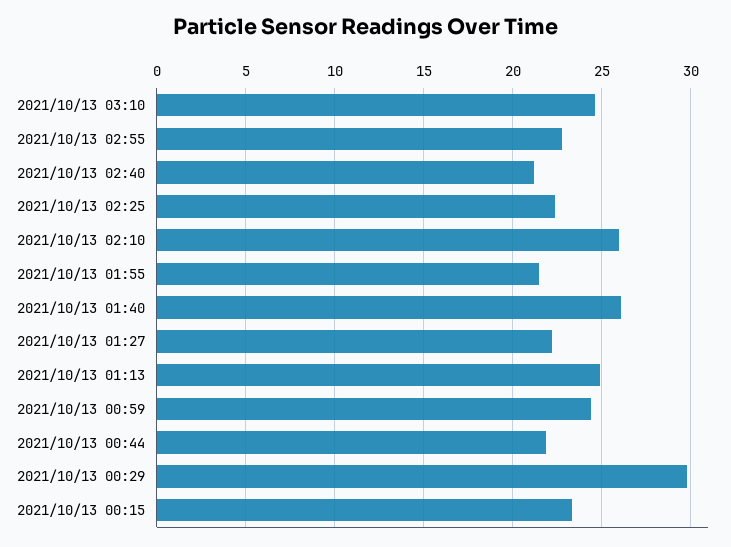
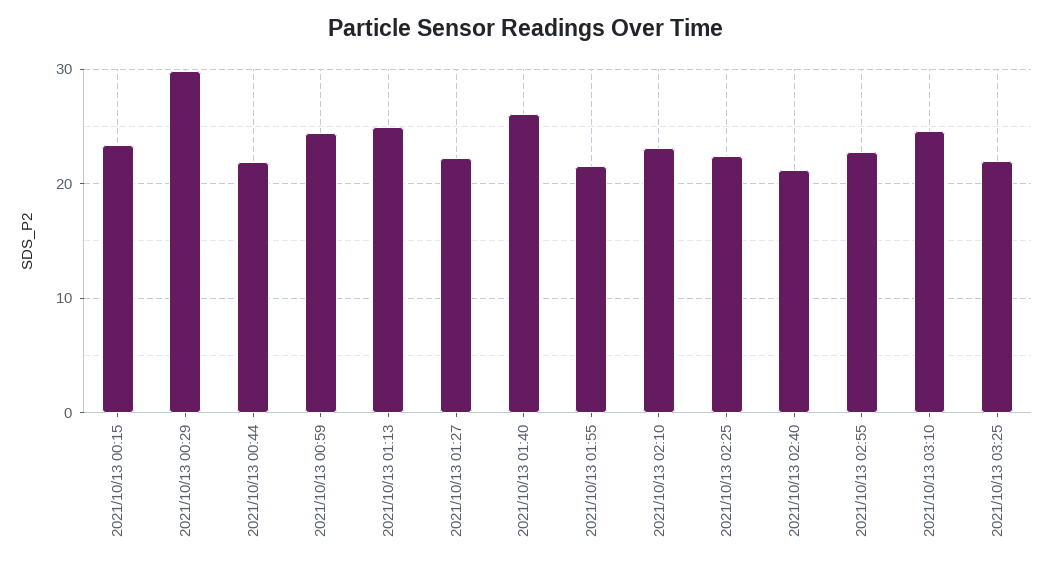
2021/10/13 02:10: 26 -> 23
2021/10/13 03:25: none -> 22

